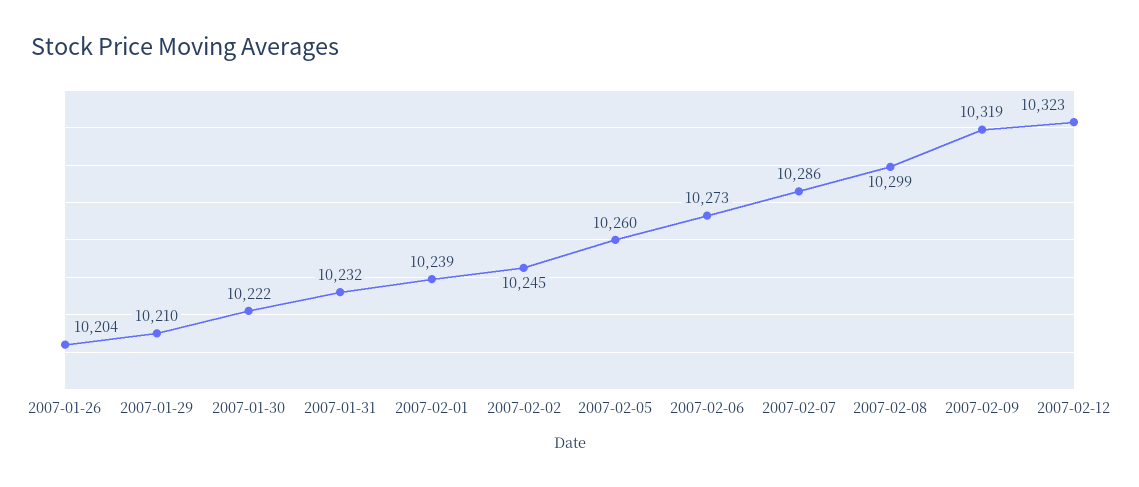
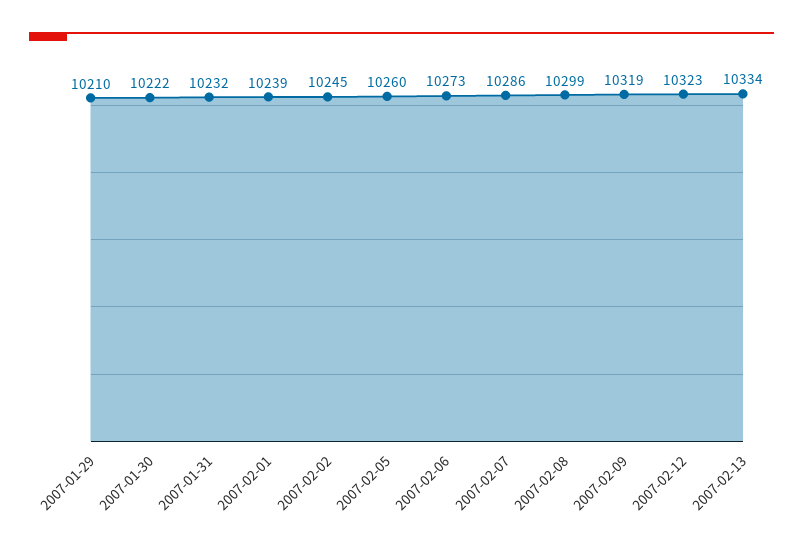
2007-01-26: 10204 -> none
2007-02-13: none -> 10334

